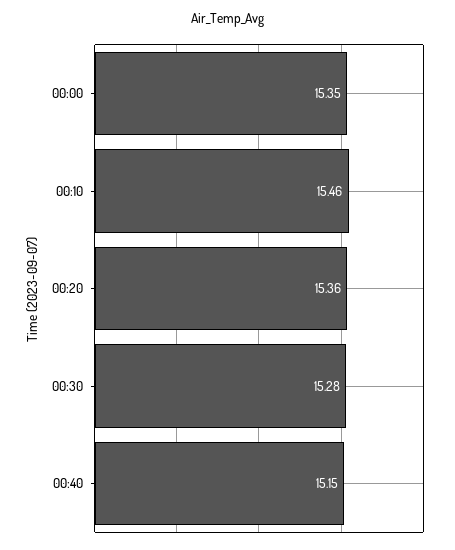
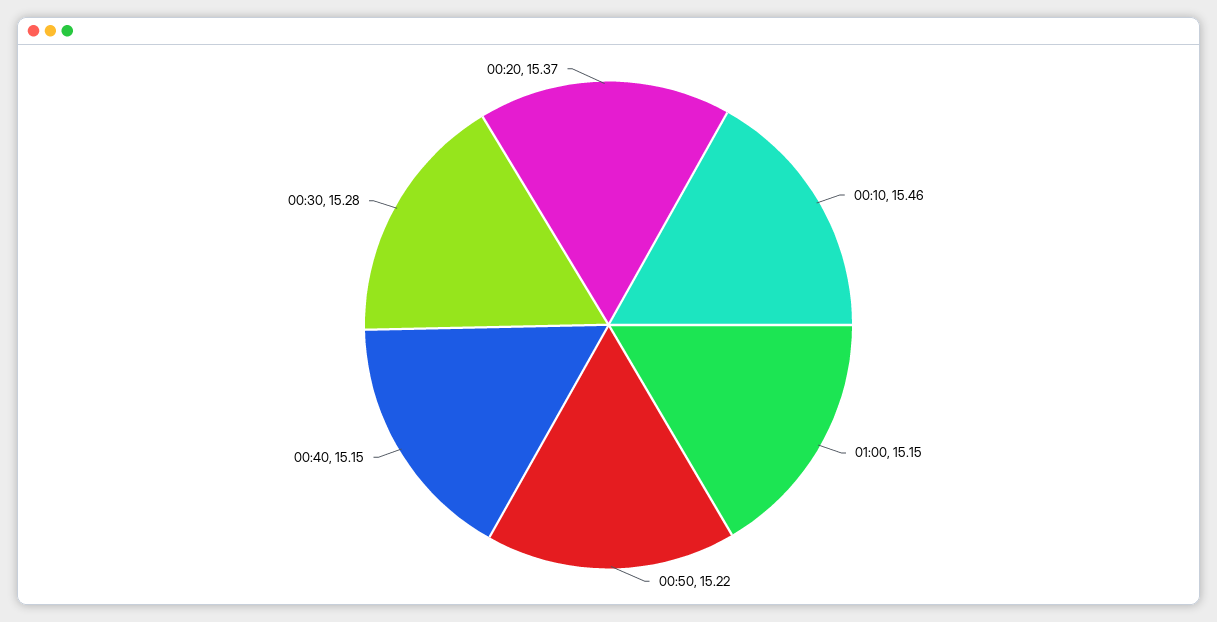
00:00: 15.35 -> none
00:20: 15.36 -> 15.37
01:00: none -> 15.15
00:50: none -> 15.22

